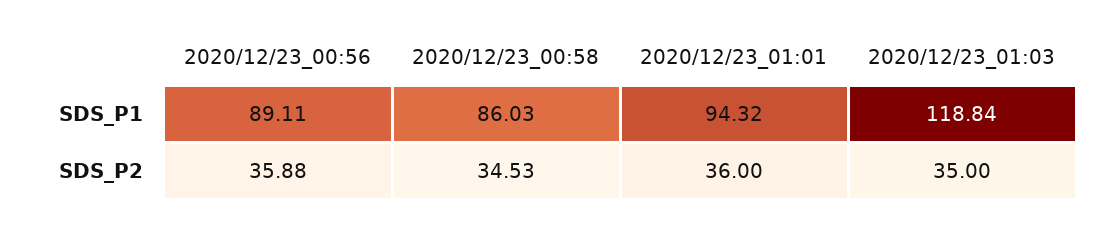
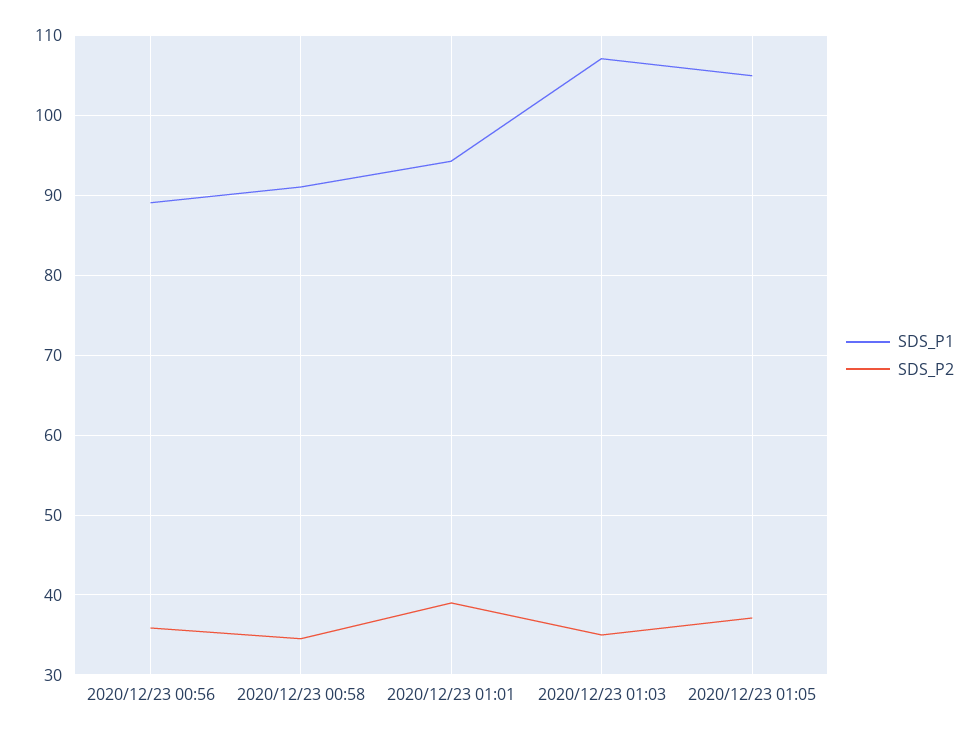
SDS_P1, 2020/12/23_00:58: 86.03 -> 91
SDS_P1, 2020/12/23_01:03: 118.84 -> 107
SDS_P2, 2020/12/23_01:01: 36 -> 39
SDS_P1, 2020/12/23 01:05: none -> 105
SDS_P2, 2020/12/23 01:05: none -> 37

